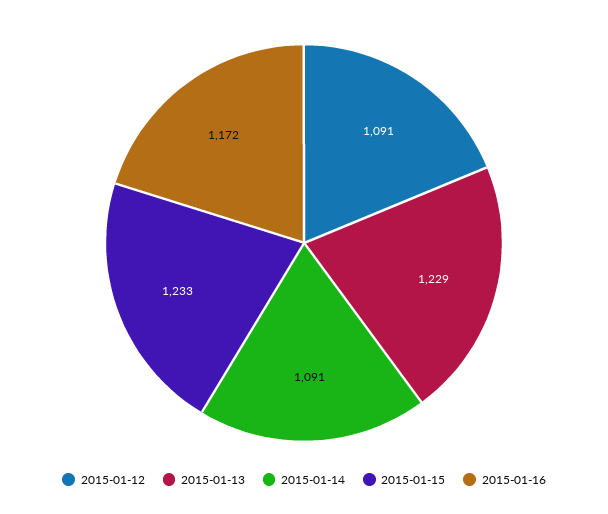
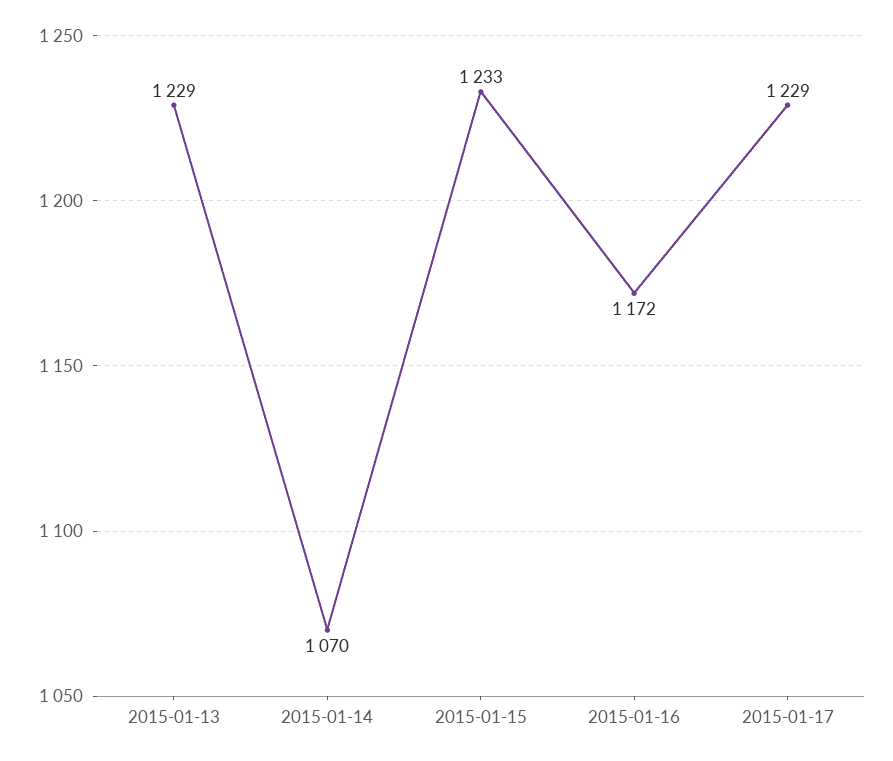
2015-01-12: 1091 -> none
2015-01-14: 1091 -> 1070
2015-01-17: none -> 1229

